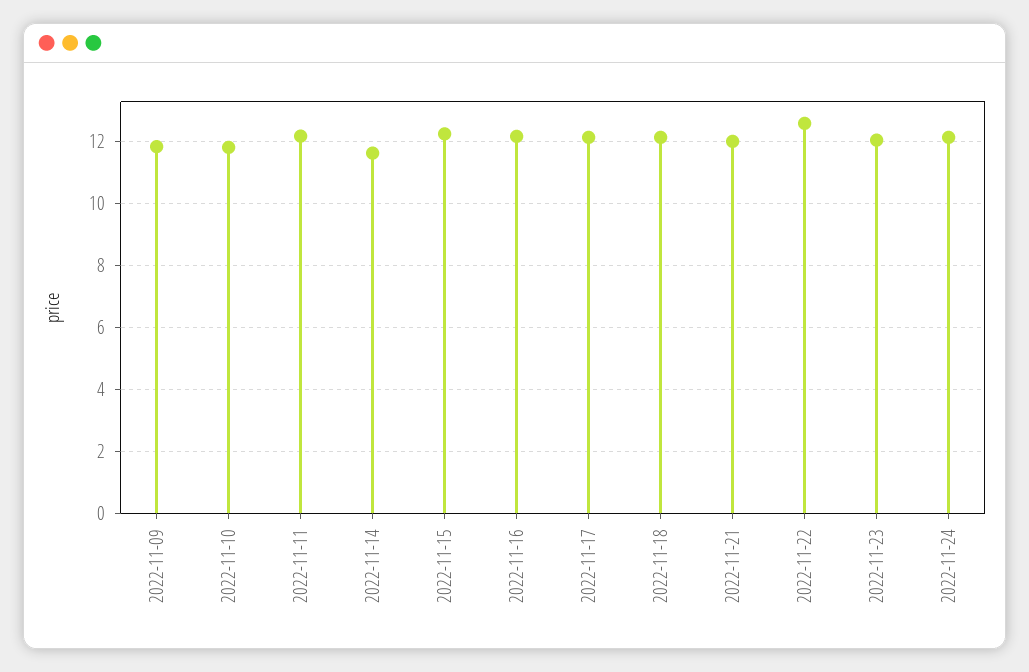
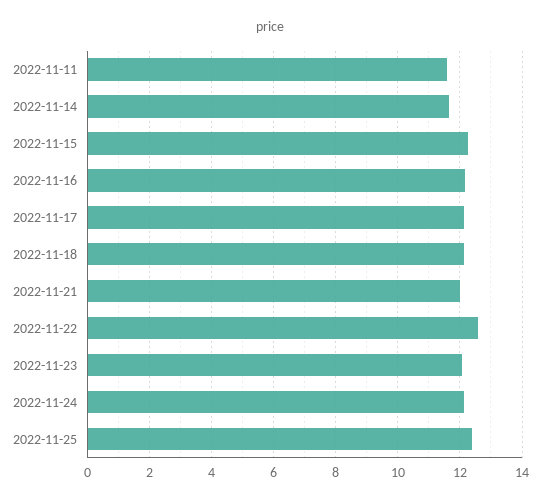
2022-11-09: 11.8 -> none
2022-11-10: 11.8 -> none
2022-11-11: 12.2 -> 11.6
2022-11-25: none -> 12.4

